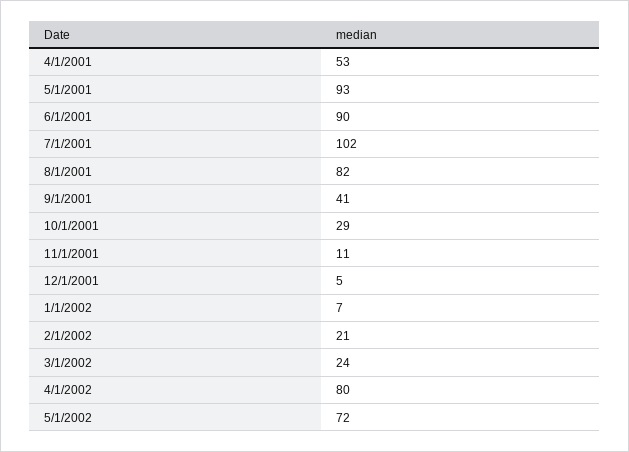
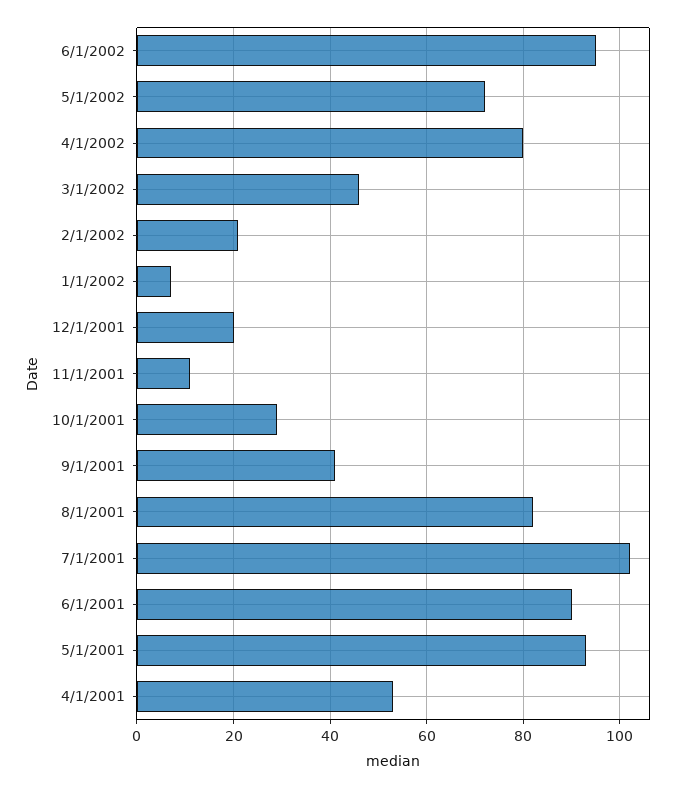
12/1/2001: 5 -> 20
3/1/2002: 24 -> 45
6/1/2002: none -> 95

